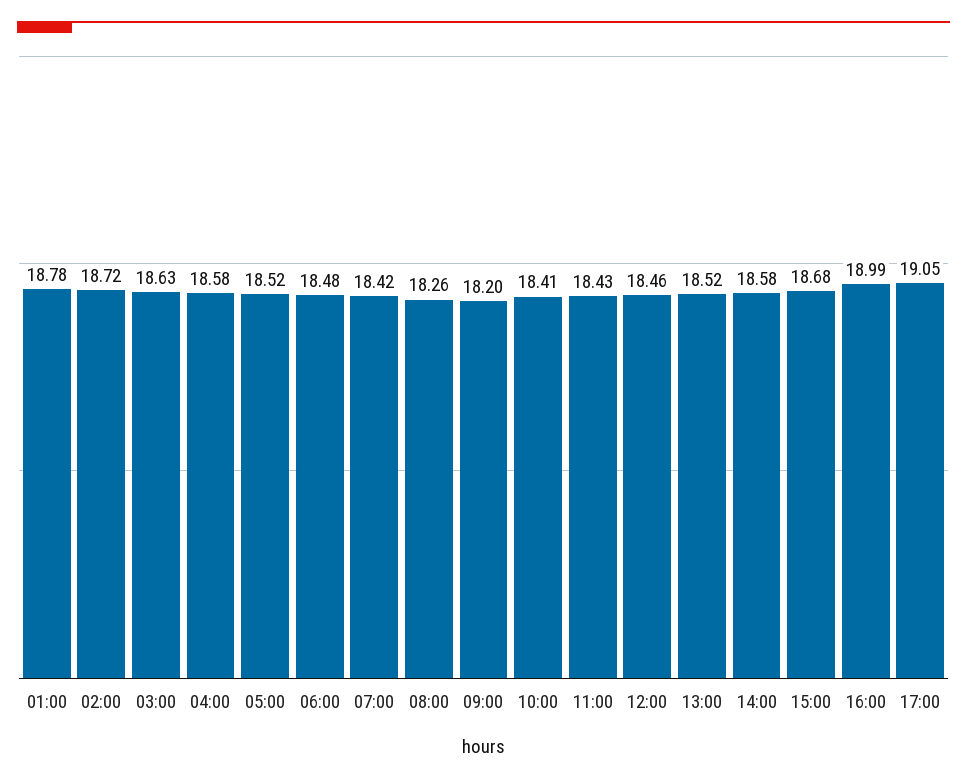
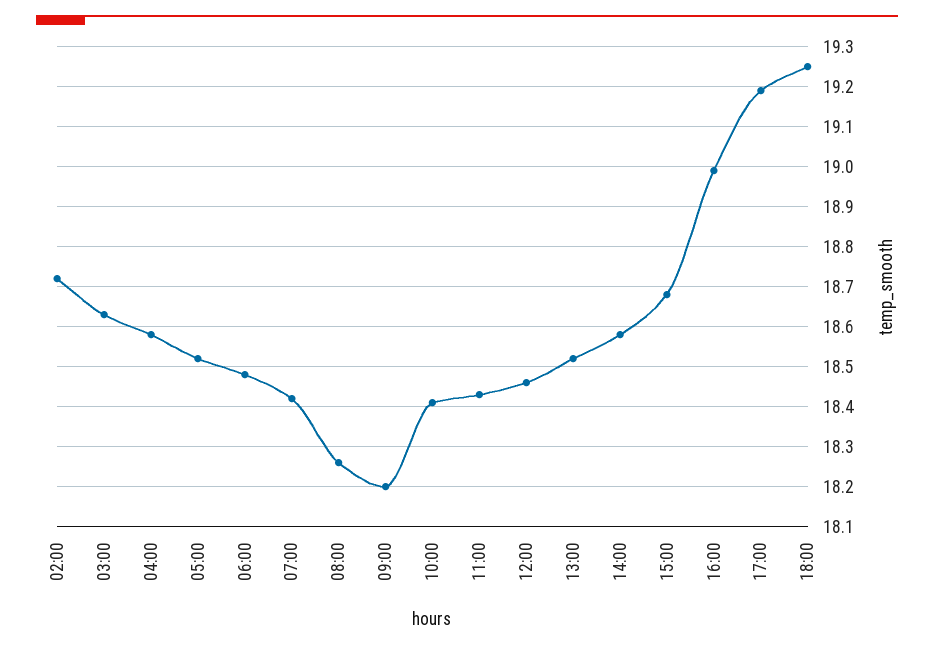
01:00: 18.78 -> none
17:00: 19.05 -> 19.2
18:00: none -> 19.25

